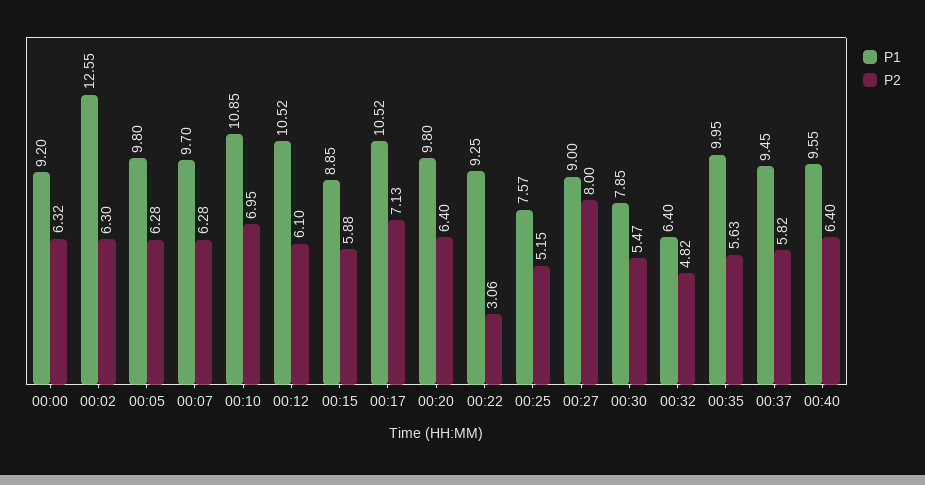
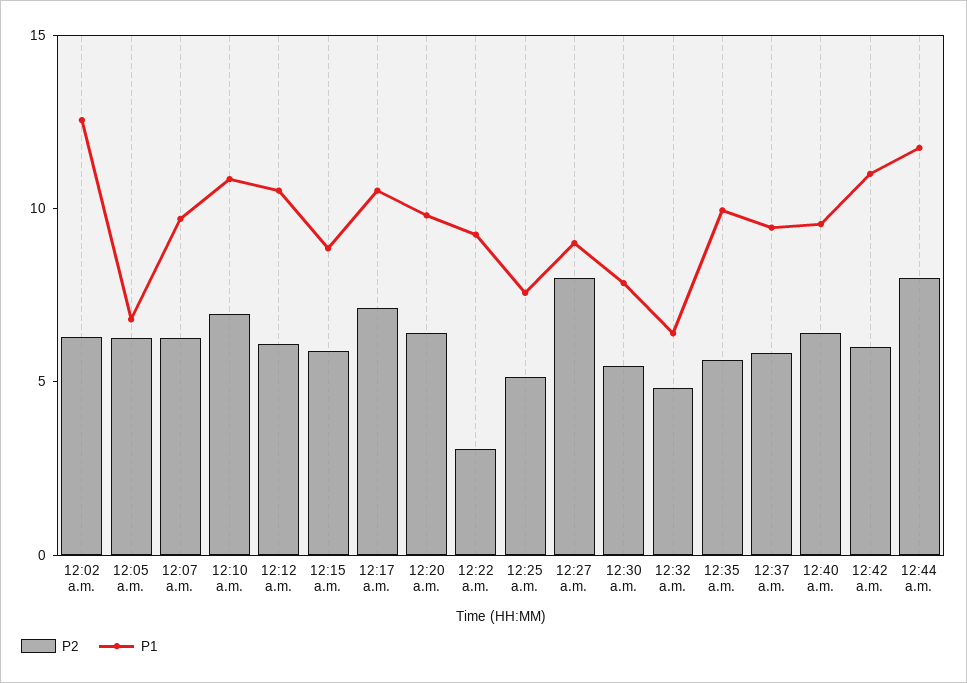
P1, 00:00: 9.2 -> none
P2, 00:00: 6.32 -> none
P1, 00:05: 9.8 -> 7
P2, 12:42 a.m.: none -> 6
P1, 12:42 a.m.: none -> 11
P2, 12:44 a.m.: none -> 8
P1, 12:44 a.m.: none -> 12

